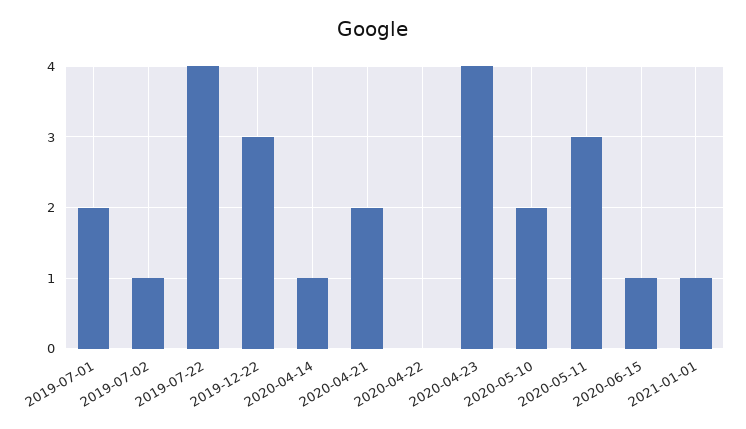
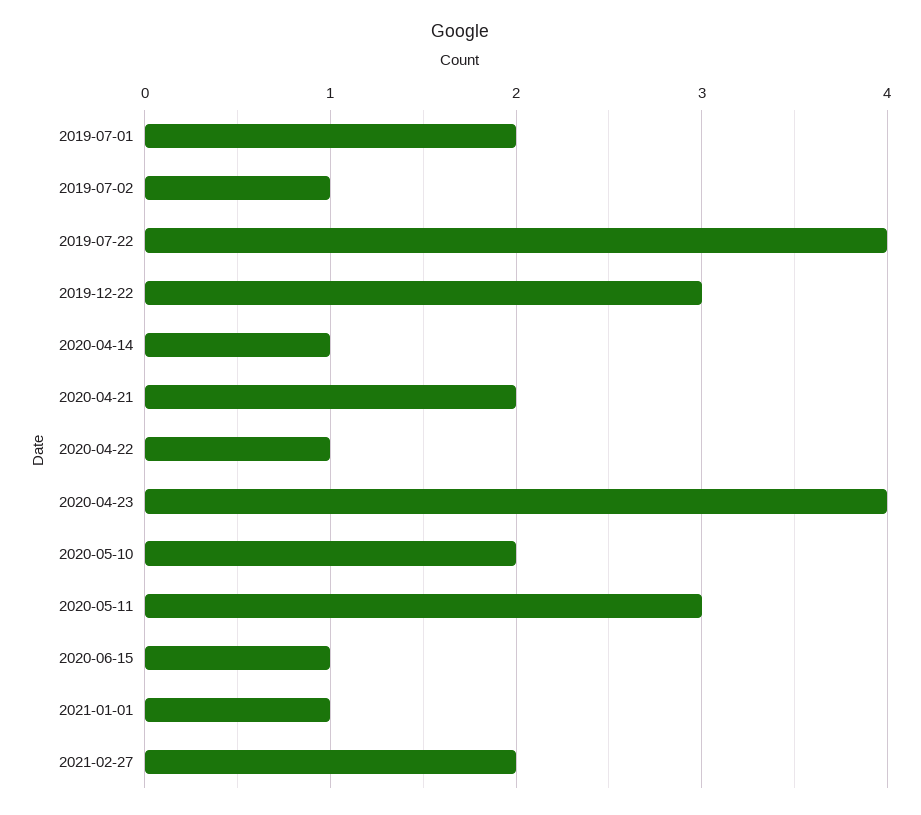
2020-04-22: 0 -> 1
2021-02-27: none -> 2

